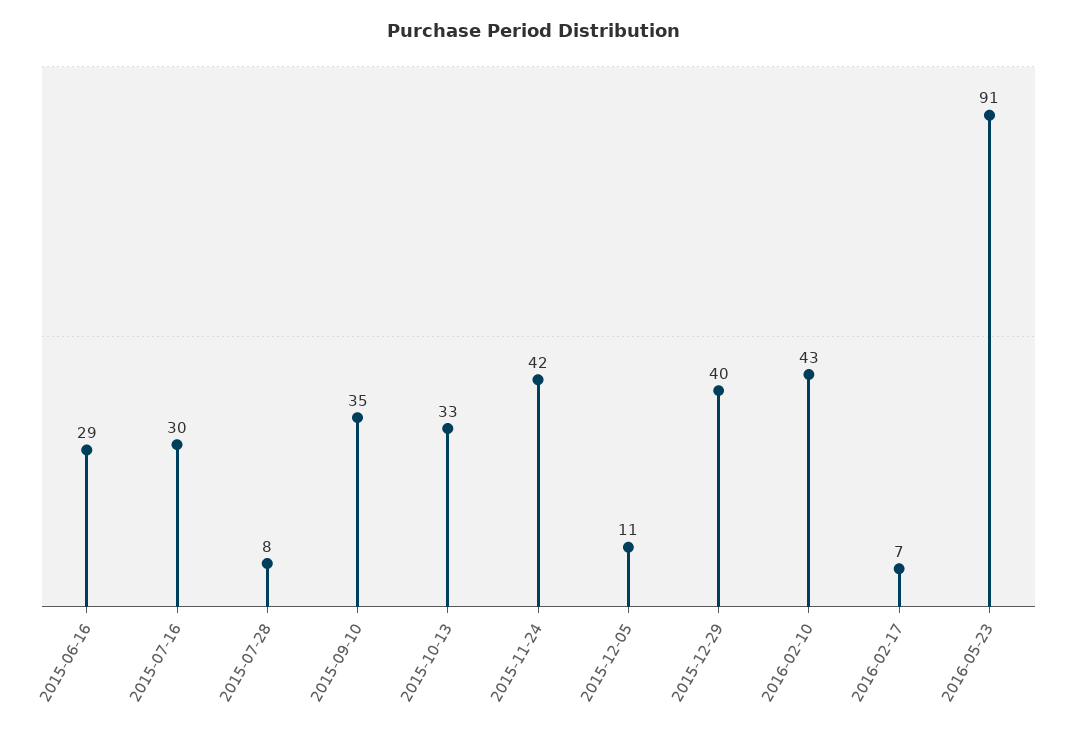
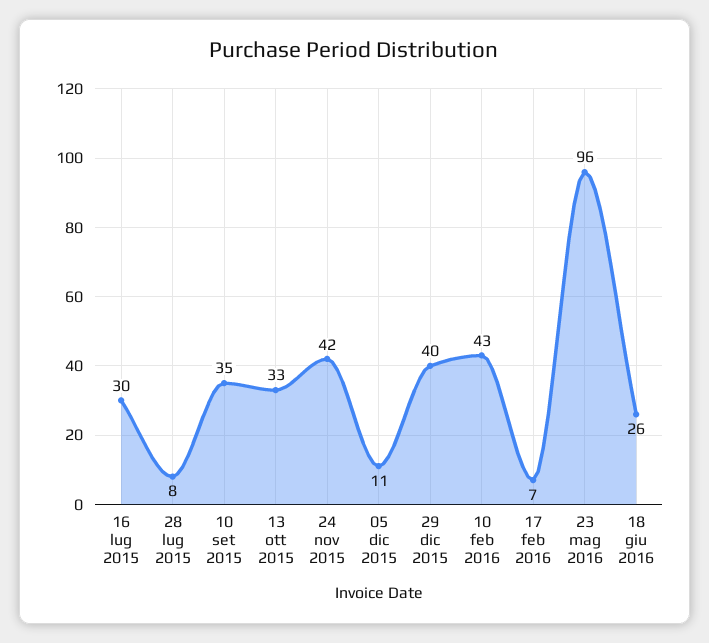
2015-06-16: 29 -> none
2016-05-23: 91 -> 96
18 giu 2016: none -> 26

